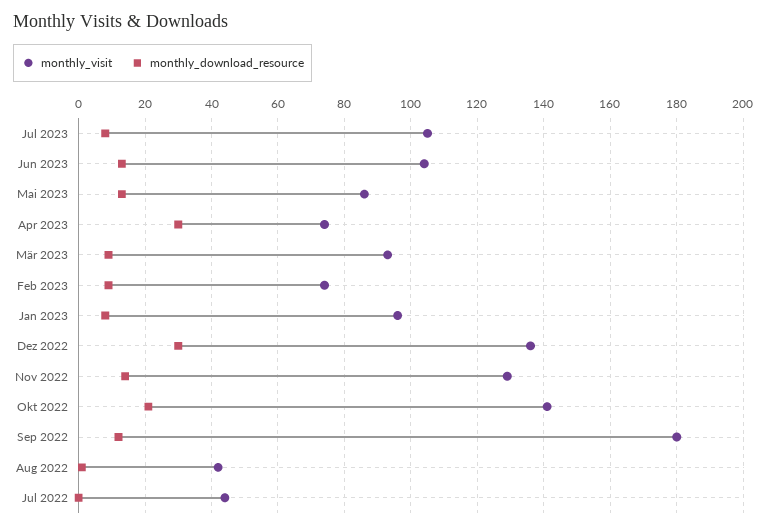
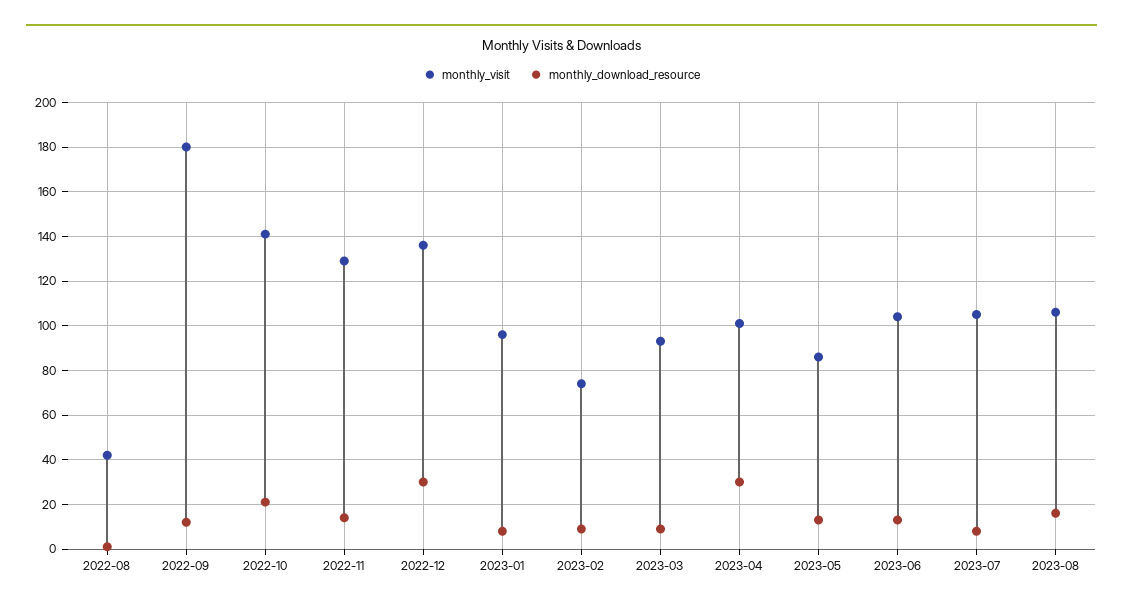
monthly_visit, Apr 2023: 75 -> 100
monthly_visit, Jul 2022: 45 -> none
monthly_download_resource, Jul 2022: 0 -> none
monthly_visit, 2023-08: none -> 105
monthly_download_resource, 2023-08: none -> 15

